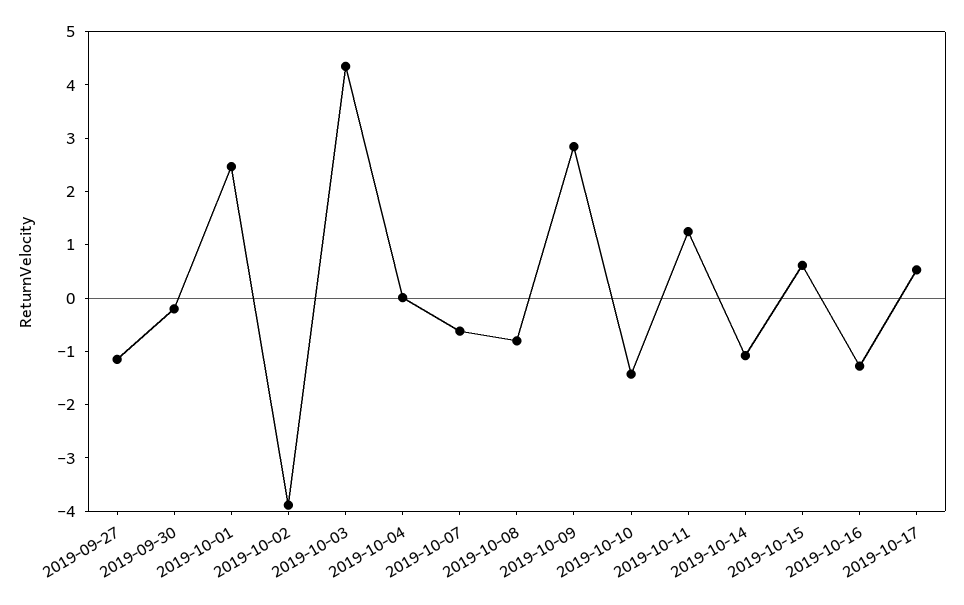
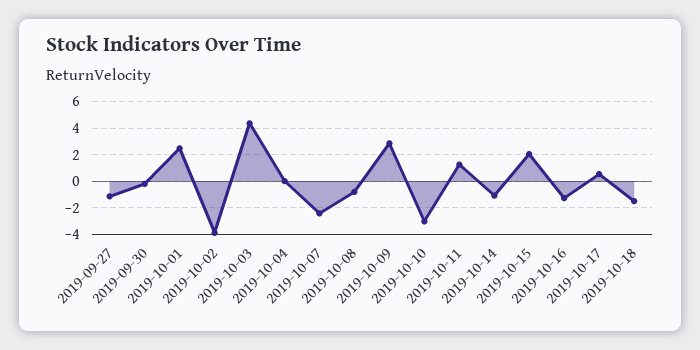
2019-10-07: -0.6 -> -2.5
2019-10-10: -1.4 -> -3
2019-10-15: 0.6 -> 2
2019-10-18: none -> -1.5

